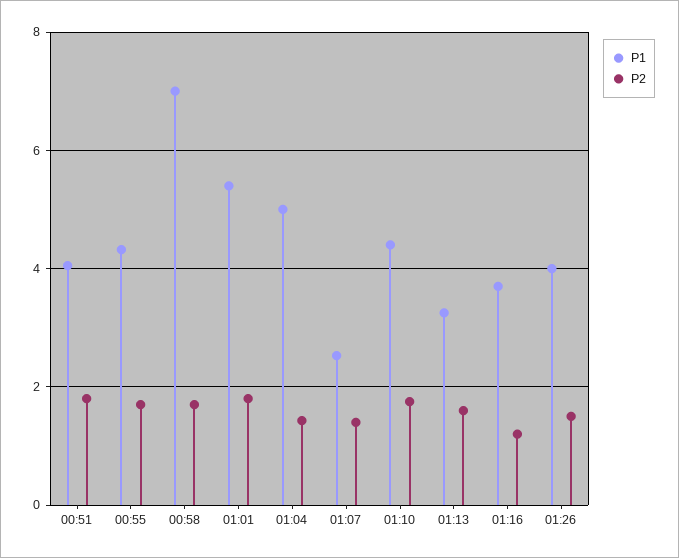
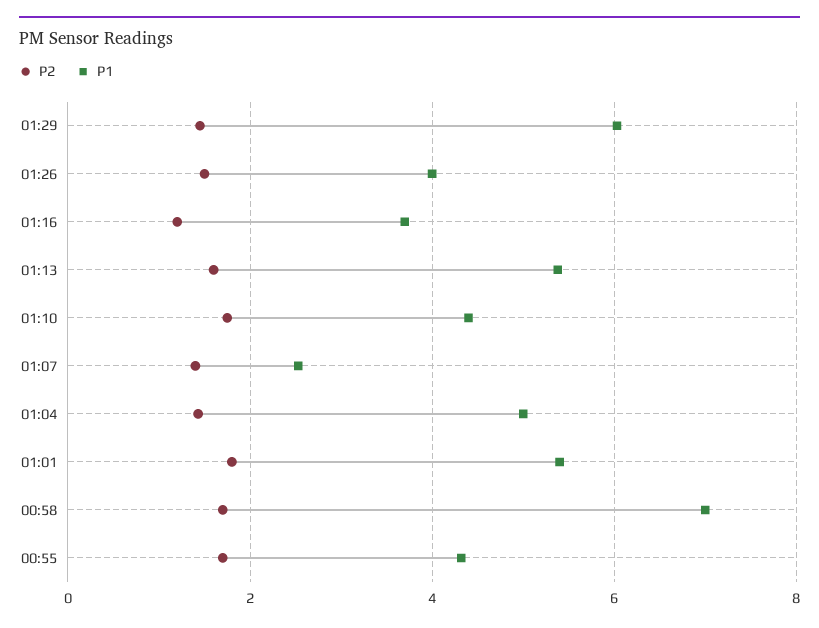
P1, 00:51: 4 -> none
P2, 00:51: 1.8 -> none
P1, 01:13: 3.2 -> 5.4
P2, 01:29: none -> 1.4
P1, 01:29: none -> 6

